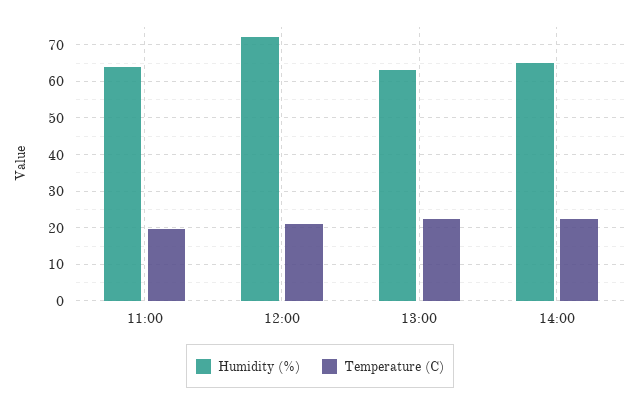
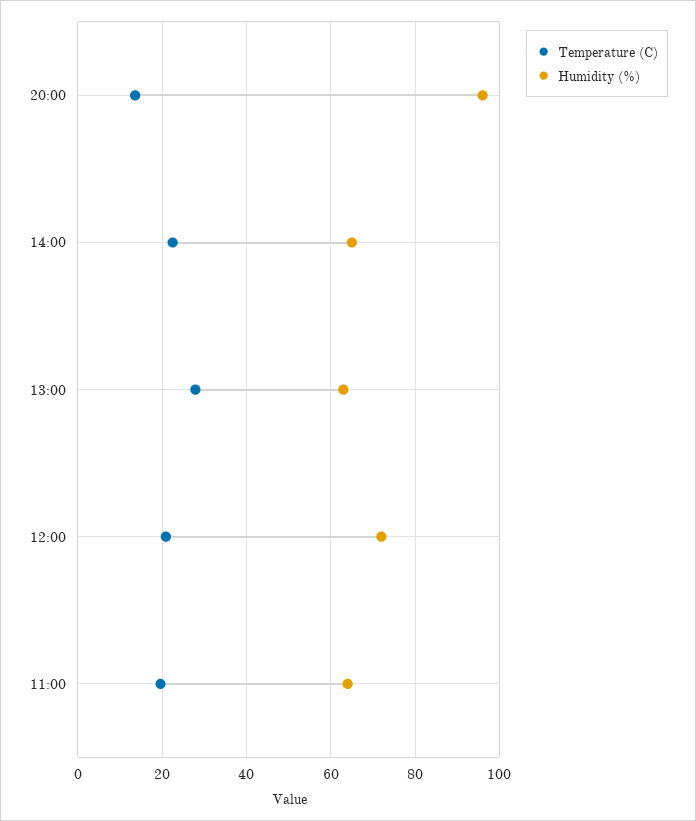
Temperature (C), 13:00: 22 -> 28
Temperature (C), 20:00: none -> 14
Humidity (%), 20:00: none -> 96

